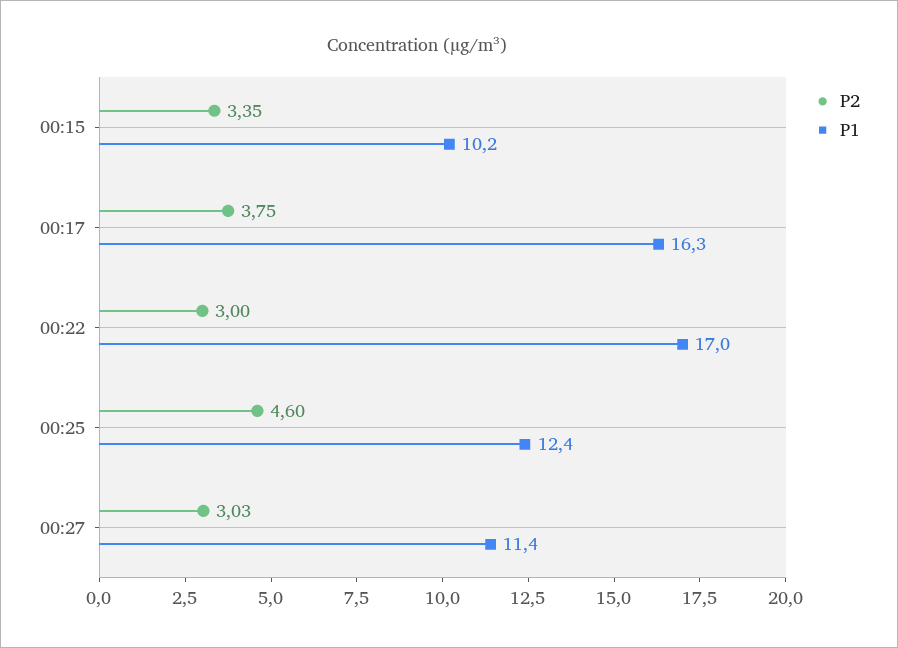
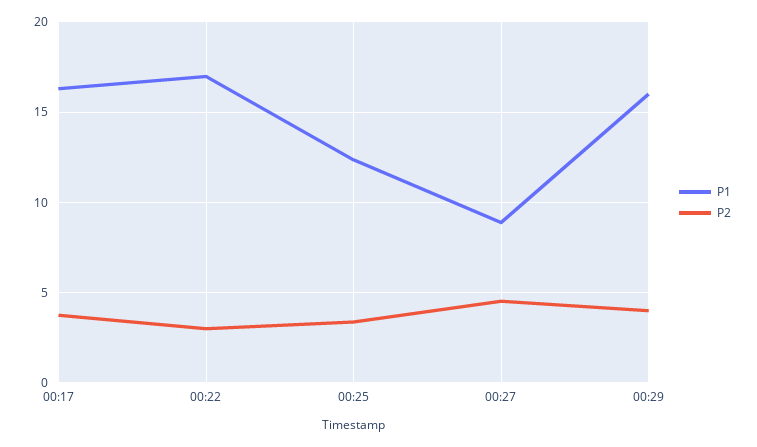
P2, 00:15: 3.35 -> none
P1, 00:15: 10.2 -> none
P2, 00:25: 4.6 -> 3.5
P2, 00:27: 3.03 -> 4.5
P1, 00:27: 11.4 -> 9
P1, 00:29: none -> 16
P2, 00:29: none -> 4

